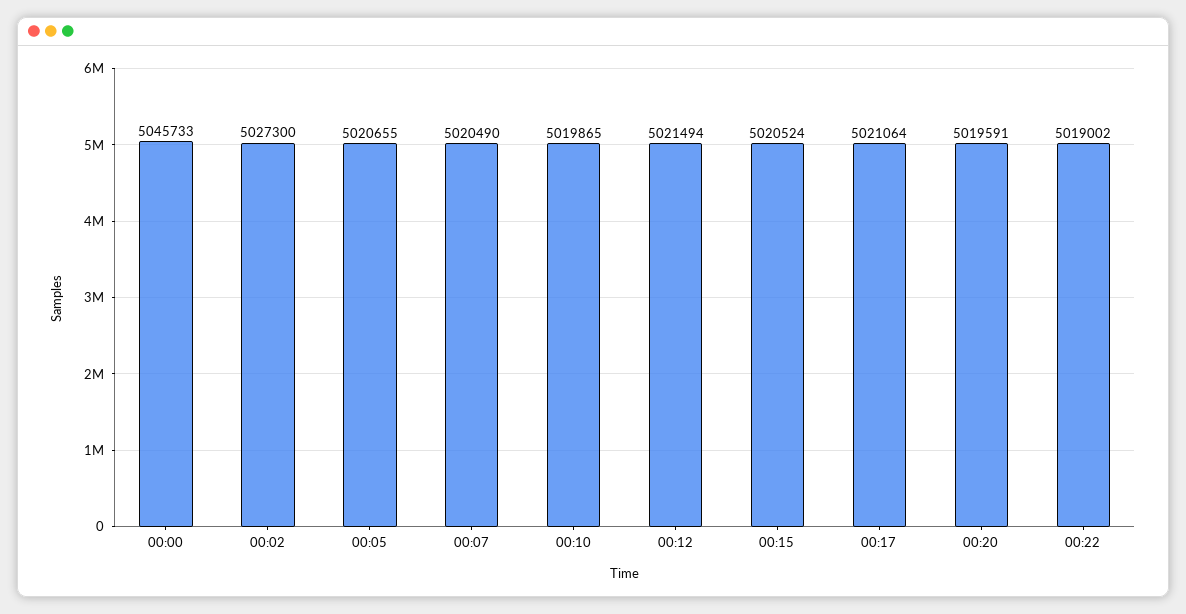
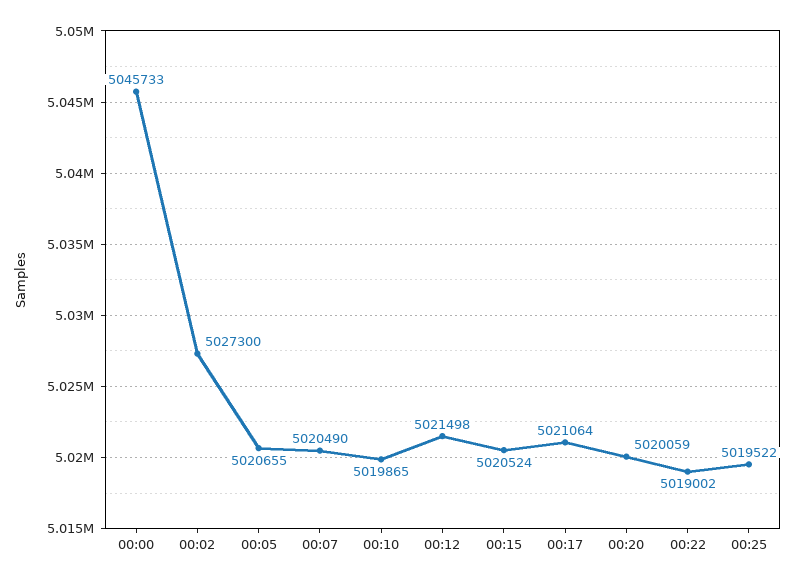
00:12: 5021494 -> 5021498
00:20: 5019591 -> 5020059
00:25: none -> 5019522

